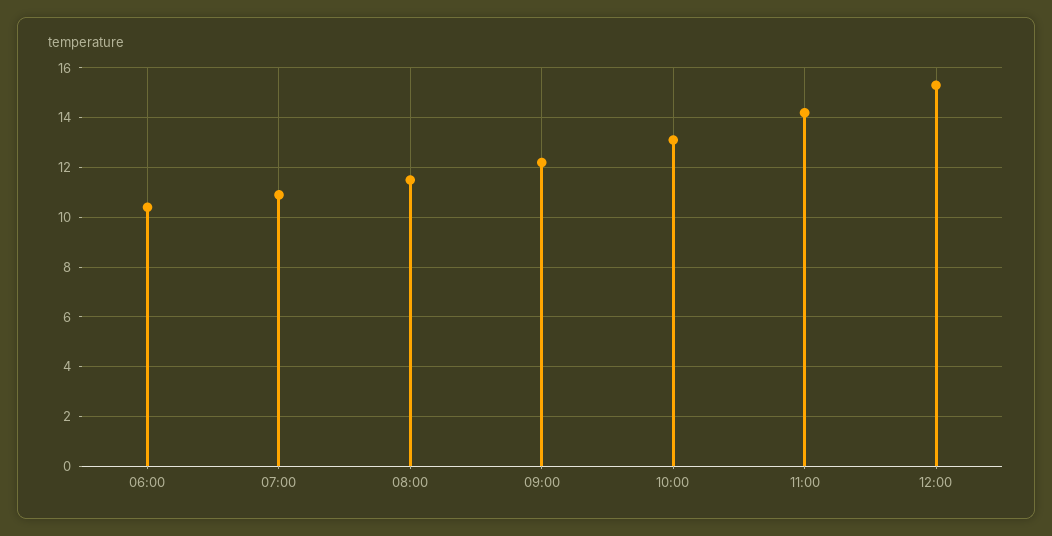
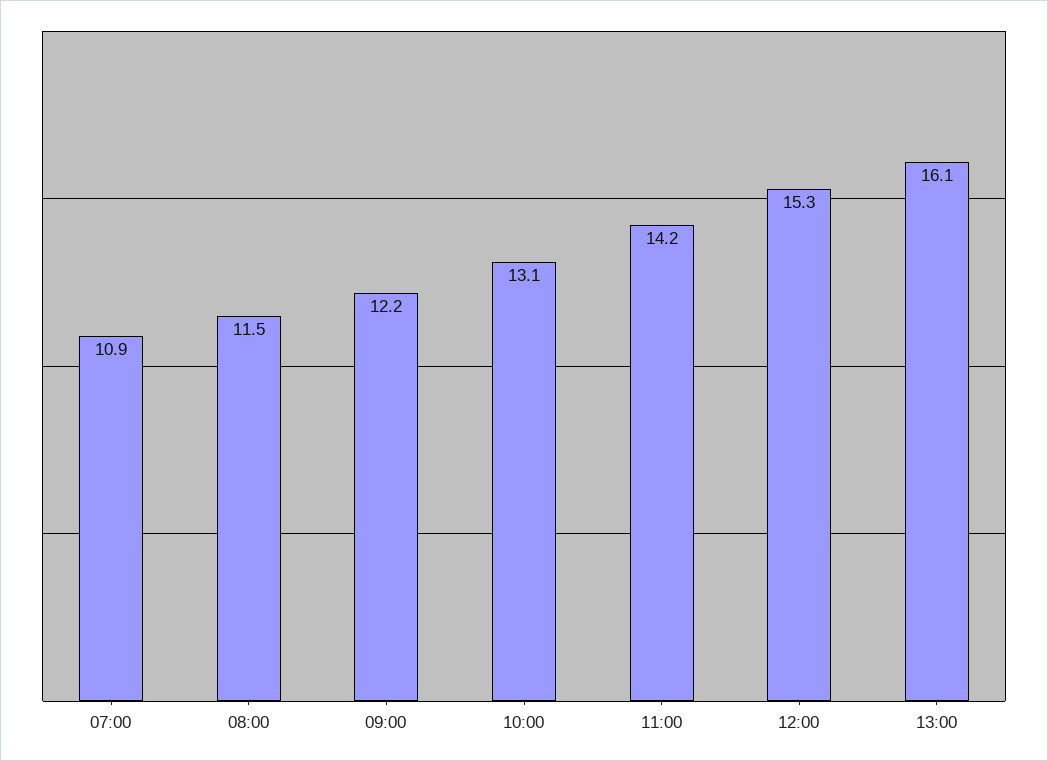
06:00: 10.5 -> none
13:00: none -> 16.1

